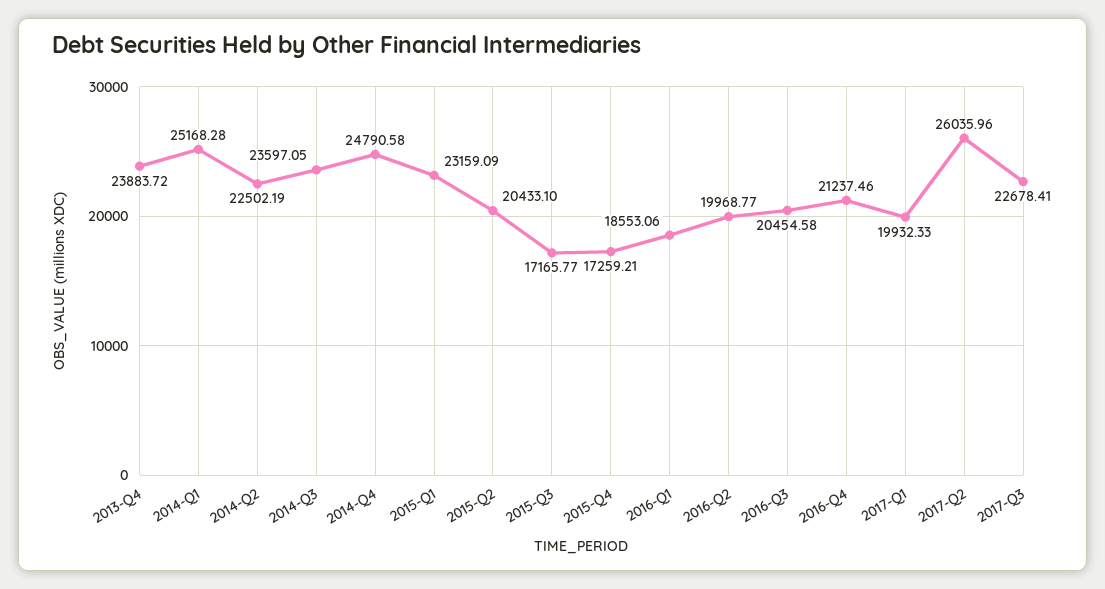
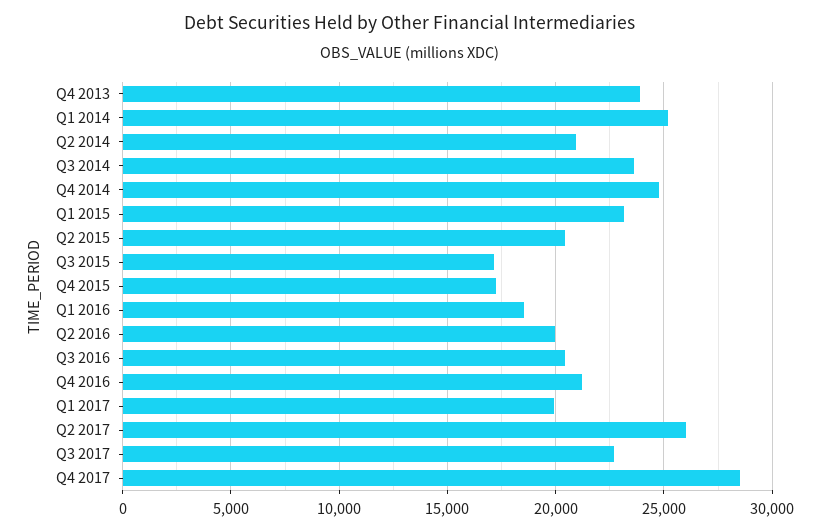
2014-Q2: 22502.19 -> 21000
Q4 2017: none -> 28500

